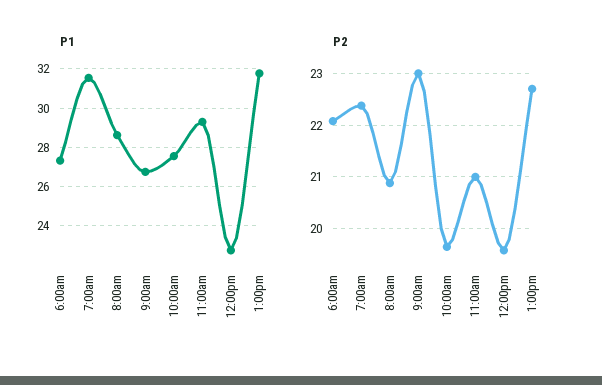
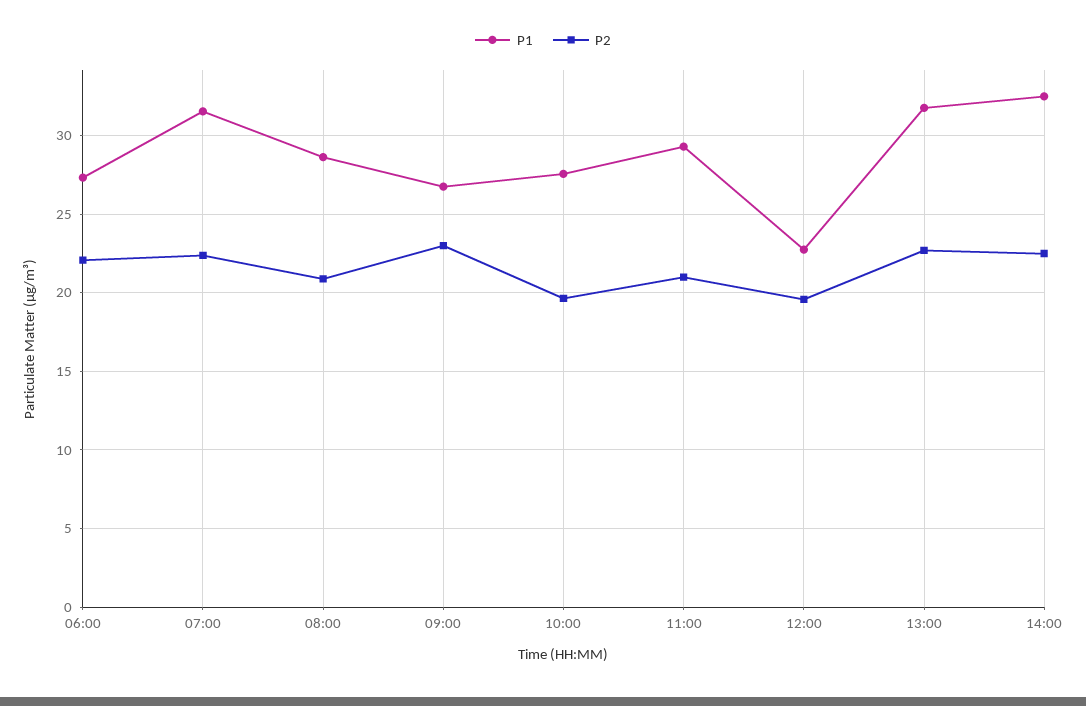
P1, 14:00: none -> 32.5
P2, 14:00: none -> 22.5

